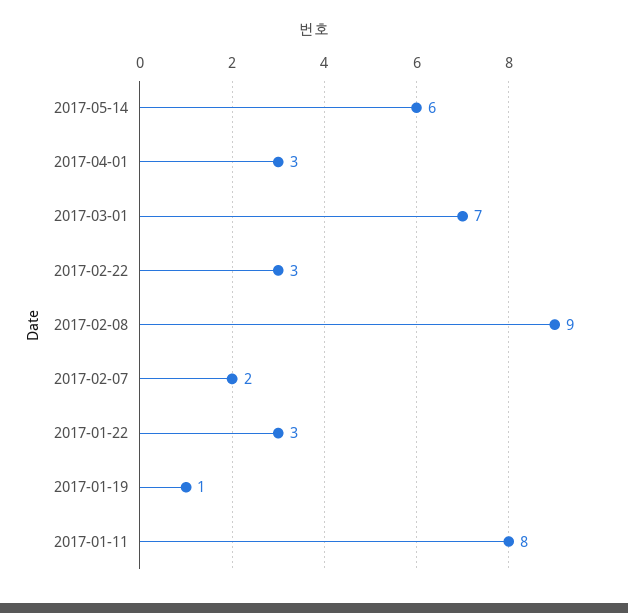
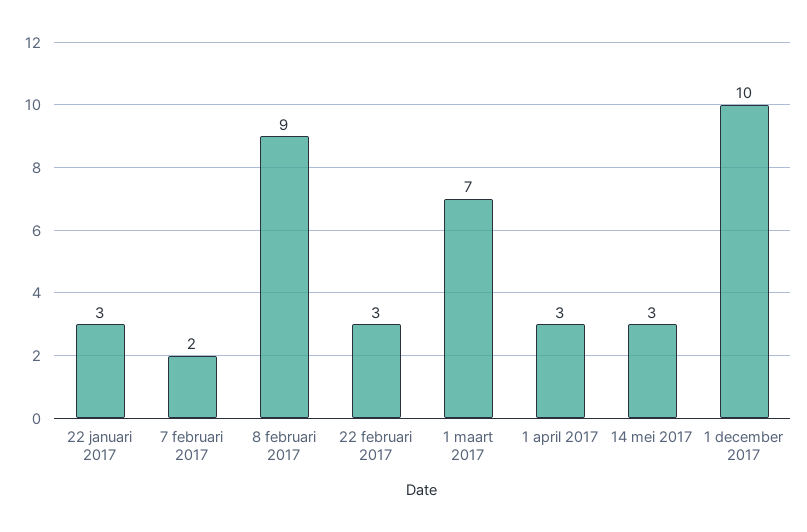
2017-05-14: 6 -> 3
2017-01-19: 1 -> none
2017-01-11: 8 -> none
1 december 2017: none -> 10

